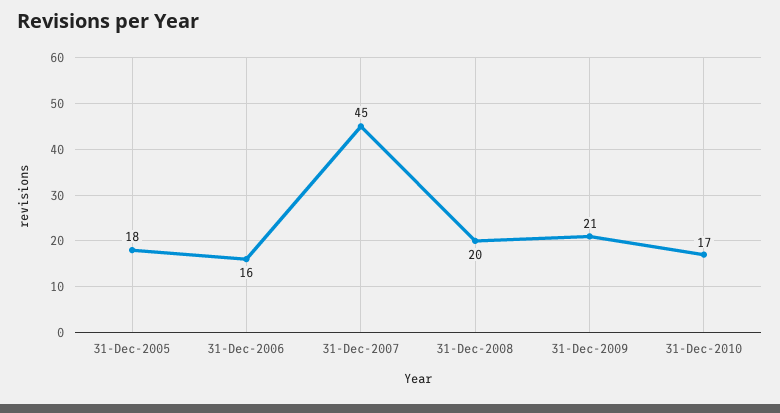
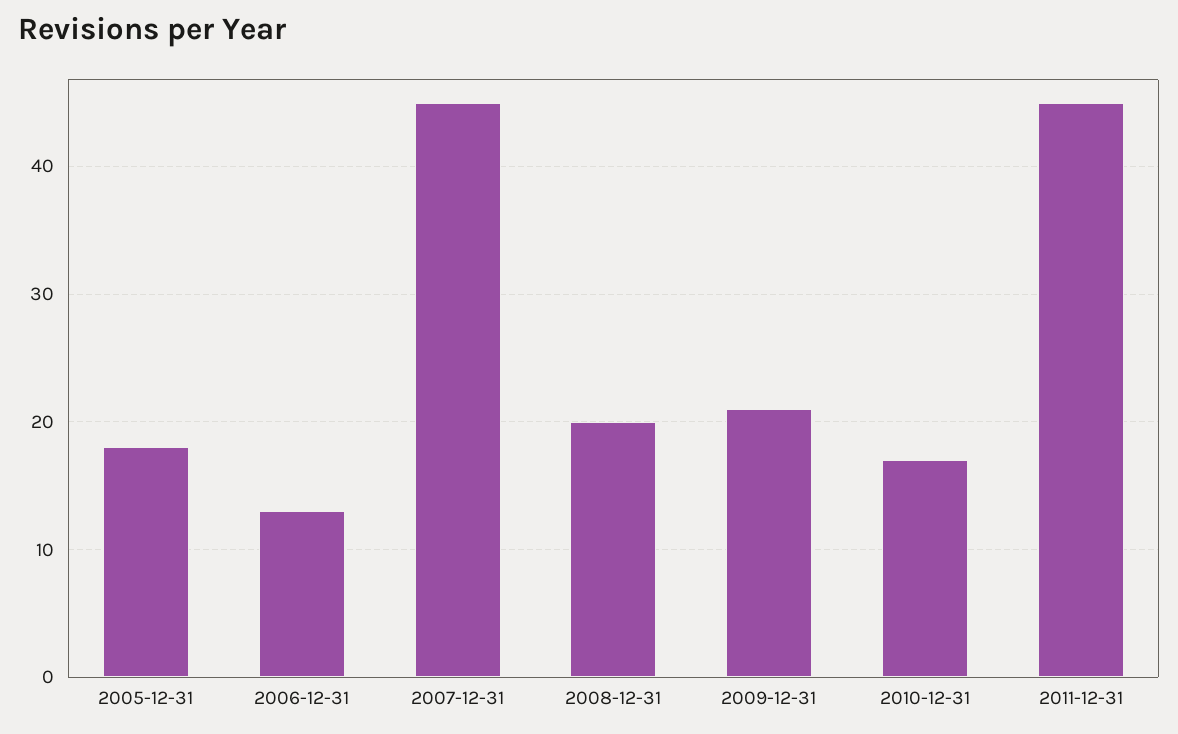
31-Dec-2006: 16 -> 13
2011-12-31: none -> 45

